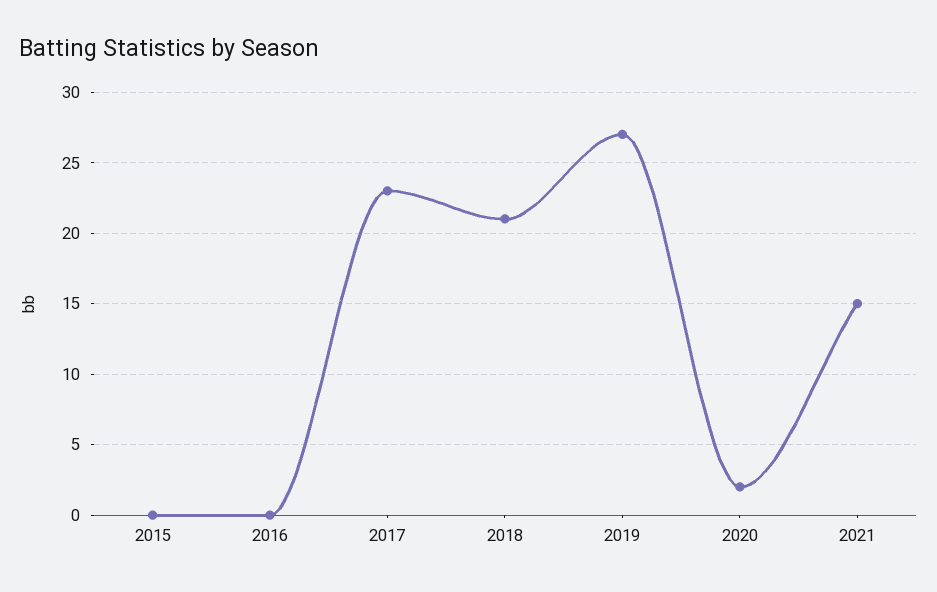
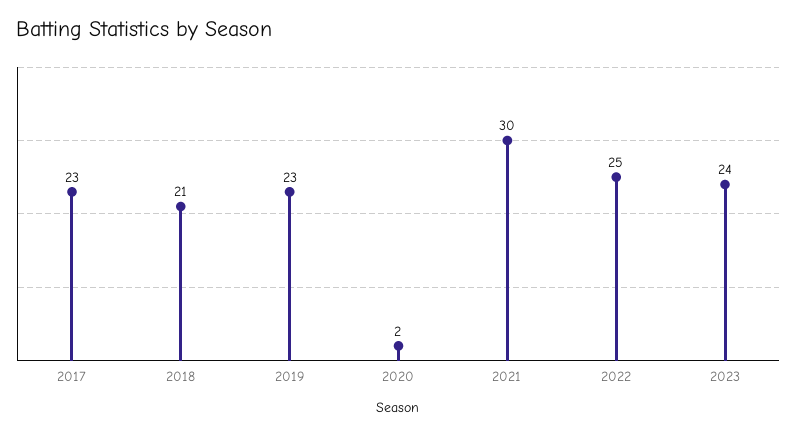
2015: 0 -> none
2016: 0 -> none
2019: 27 -> 23
2021: 15 -> 30
2022: none -> 25
2023: none -> 24

